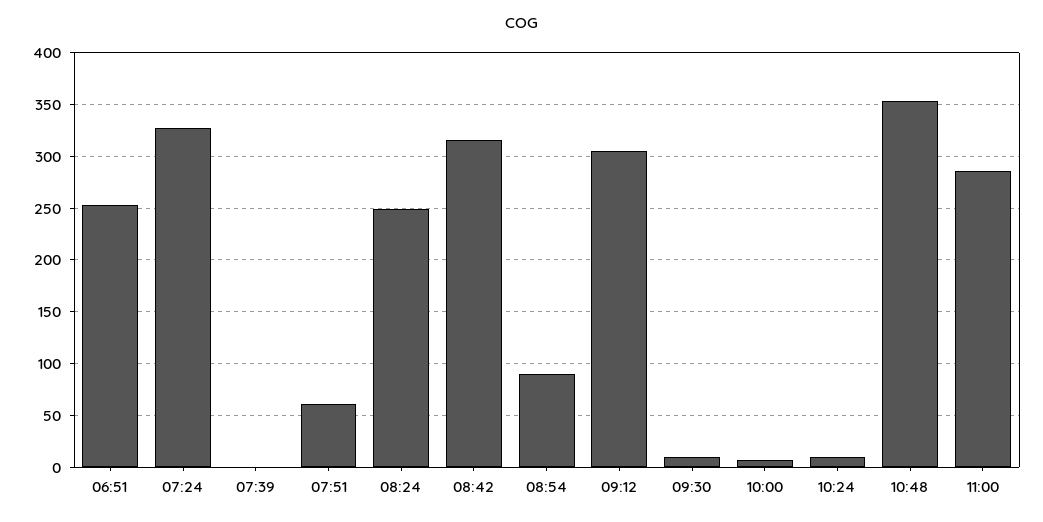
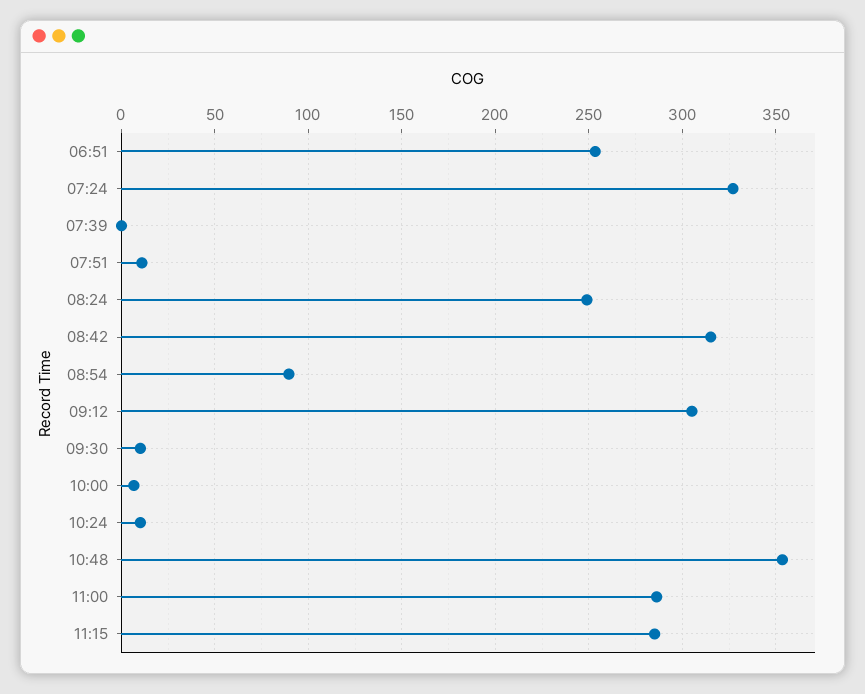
07:51: 60 -> 10
11:15: none -> 285

